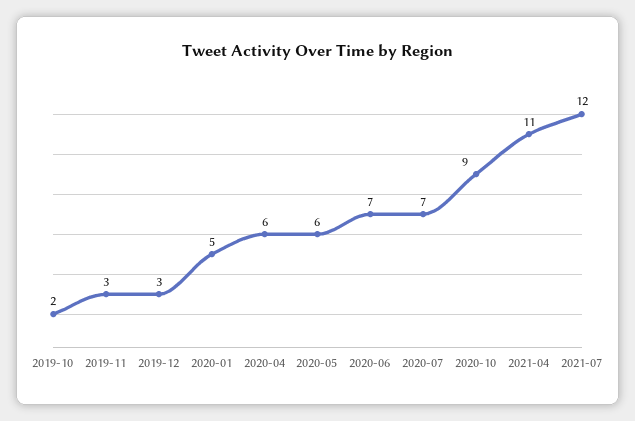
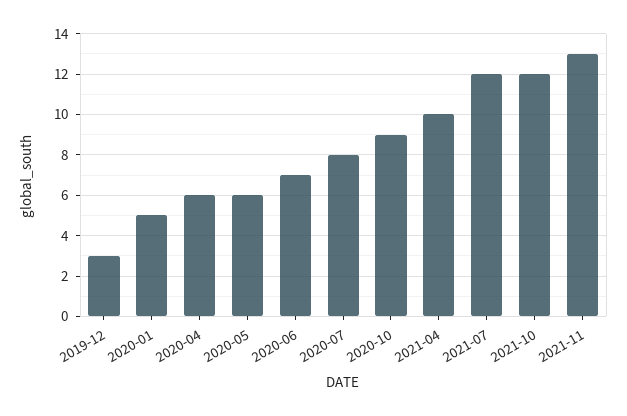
2019-10: 2 -> none
2019-11: 3 -> none
2020-07: 7 -> 8
2021-04: 11 -> 10
2021-10: none -> 12
2021-11: none -> 13

